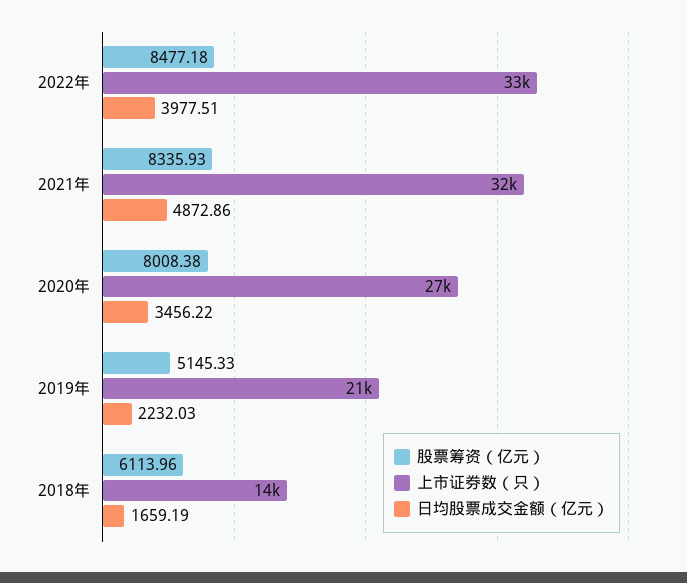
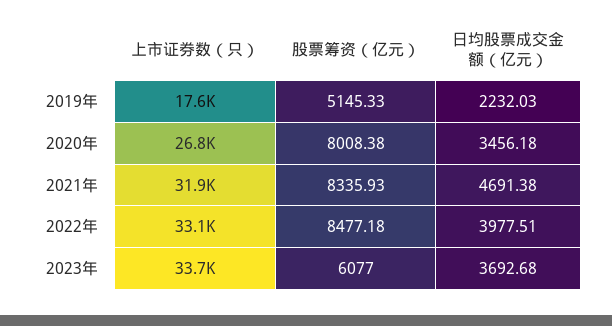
日均股票成交金额（亿元）, 2021年: 4872.86 -> 4691.38
日均股票成交金额（亿元）, 2020年: 3456.22 -> 3456.18
上市证券数（只）, 2019年: 21000 -> 17600
股票筹资（亿元）, 2018年: 6113.96 -> none
上市证券数（只）, 2018年: 14000 -> none
日均股票成交金额（亿元）, 2018年: 1659.19 -> none
上市证券数（只）, 2023年: none -> 33700
股票筹资（亿元）, 2023年: none -> 6077
日均股票成交金额（亿元）, 2023年: none -> 3692.68

